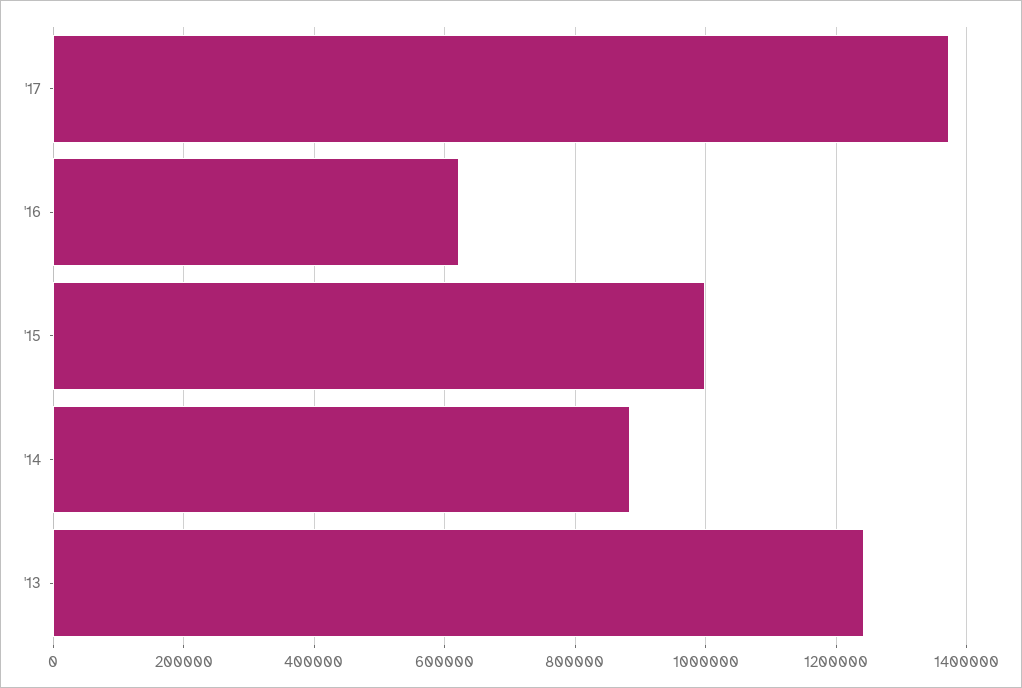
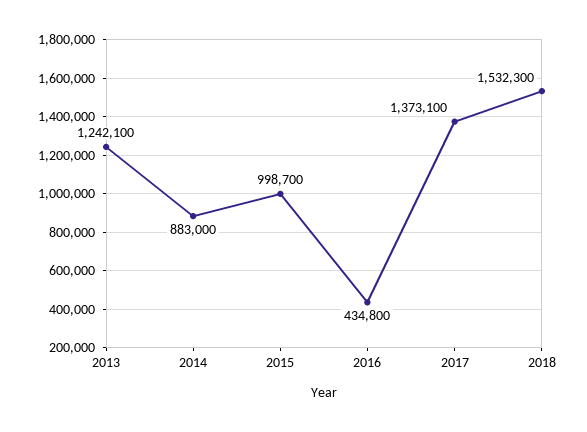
'16: 620000 -> 434800
2018: none -> 1532300

